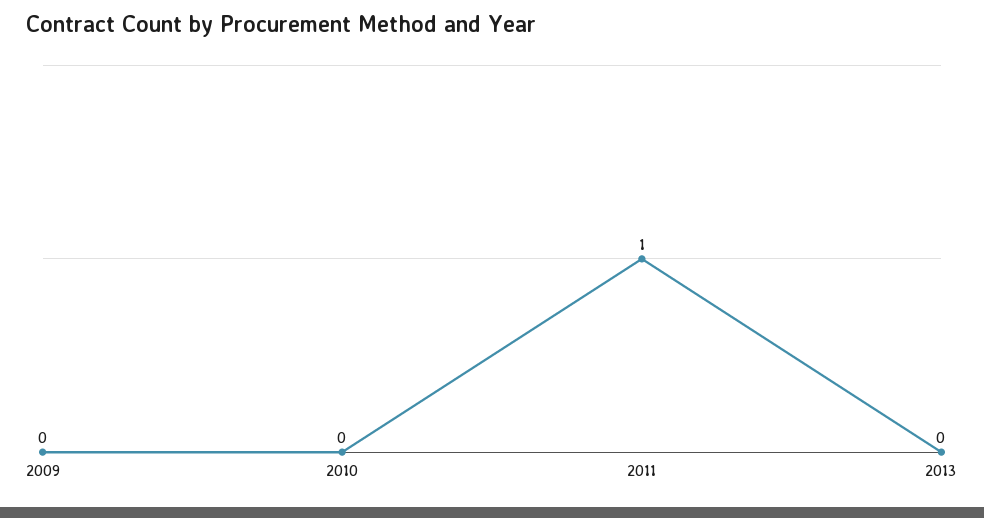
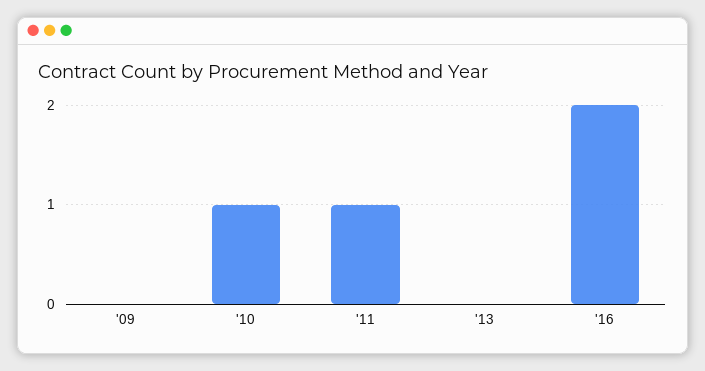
2010: 0 -> 1
'16: none -> 2

